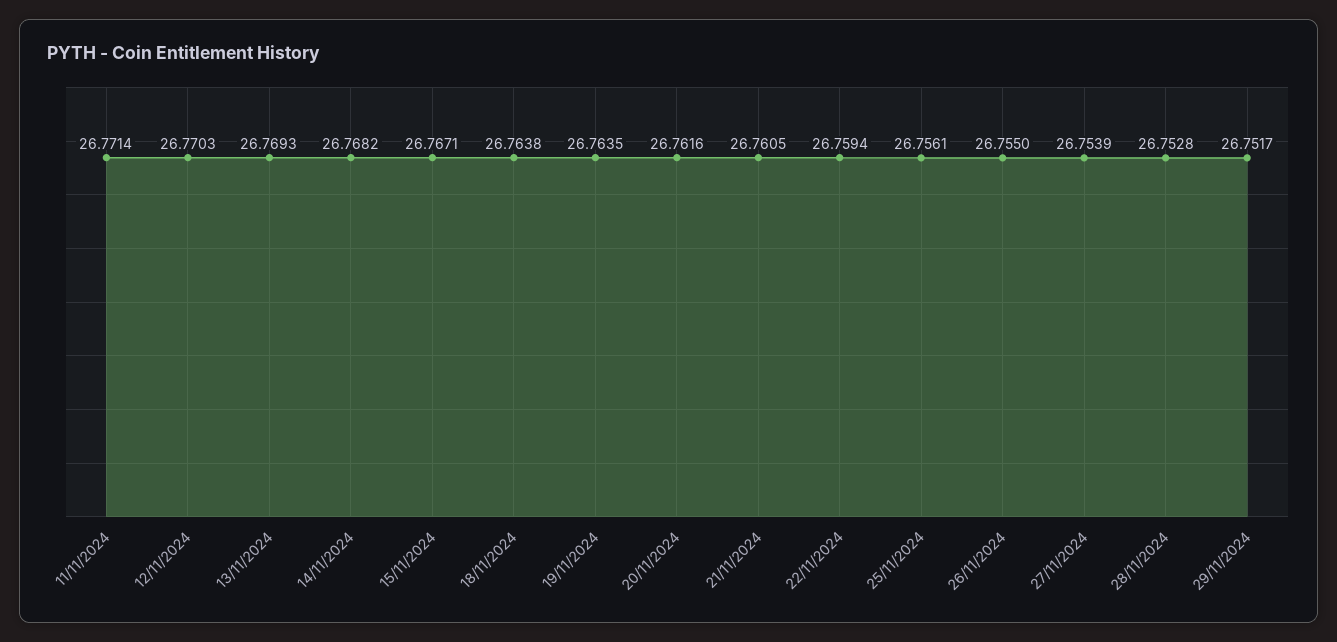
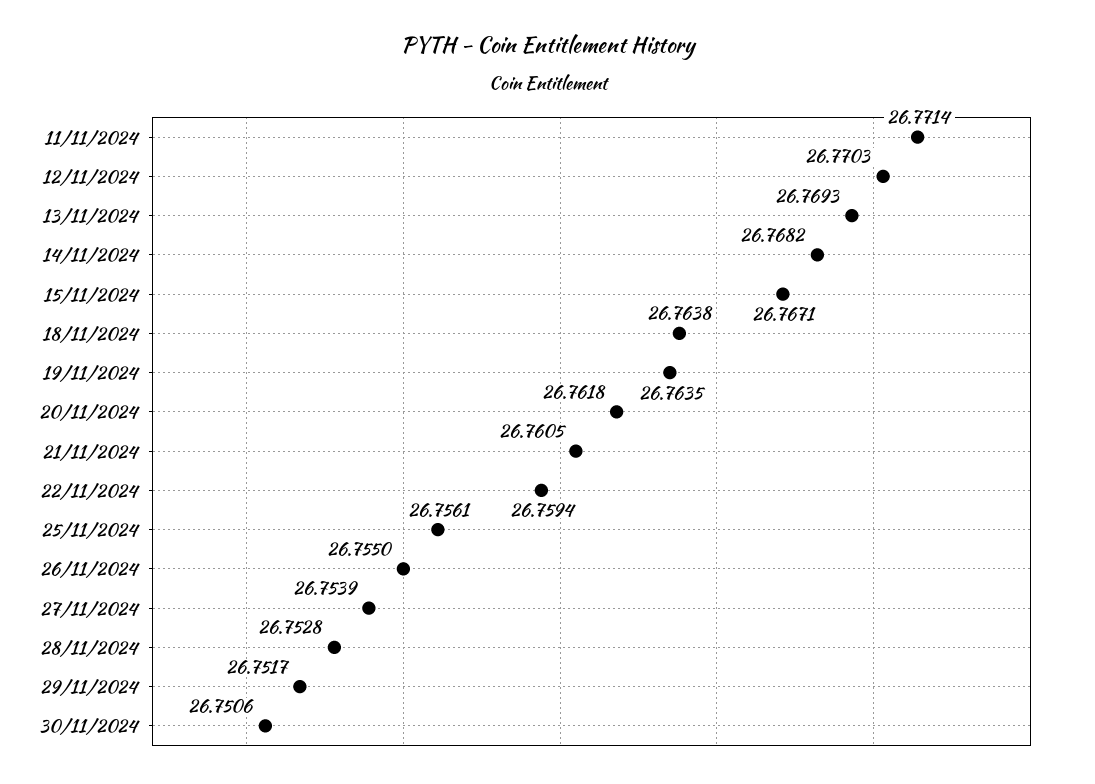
20/11/2024: 26.7616 -> 26.7618
30/11/2024: none -> 26.7506

